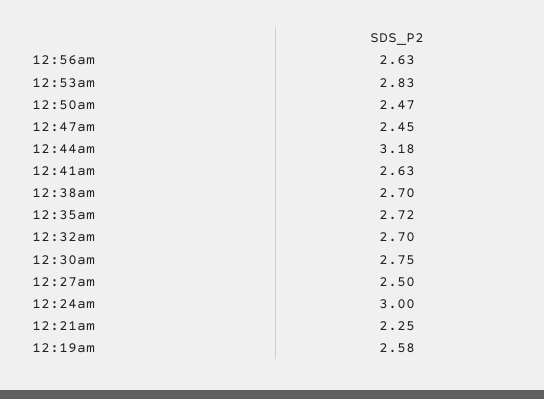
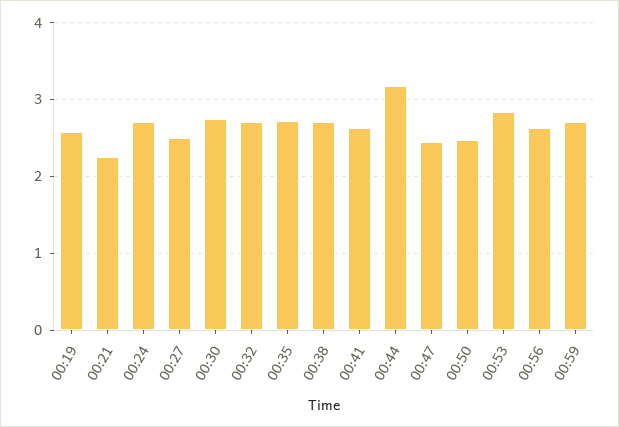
12:24am: 3 -> 2.7
00:59: none -> 2.7

